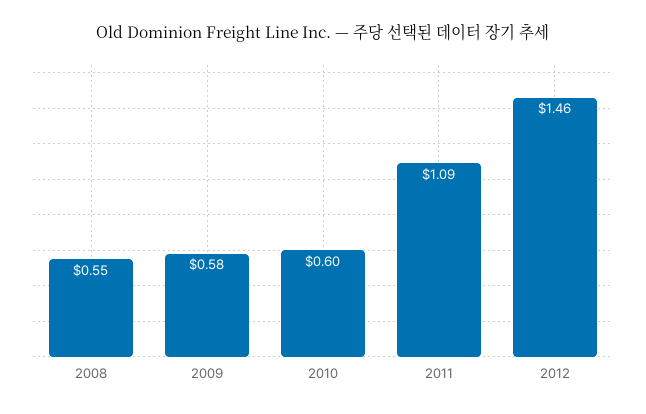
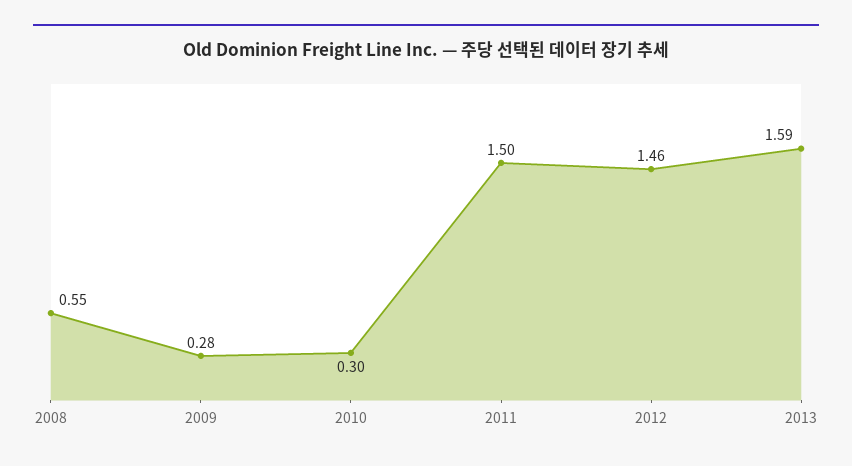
2009: 0.58 -> 0.28
2010: 0.6 -> 0.3
2011: 1.09 -> 1.5
2013: none -> 1.59

